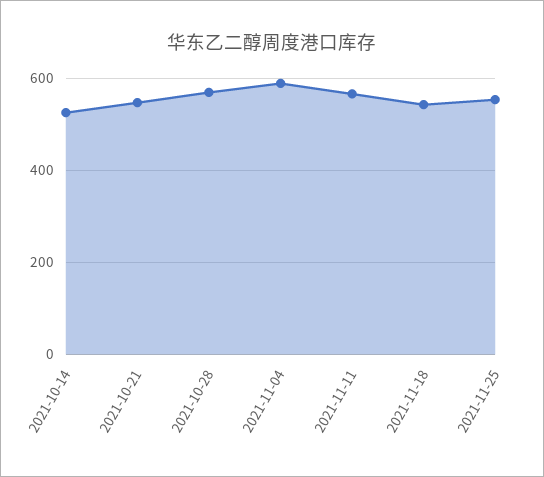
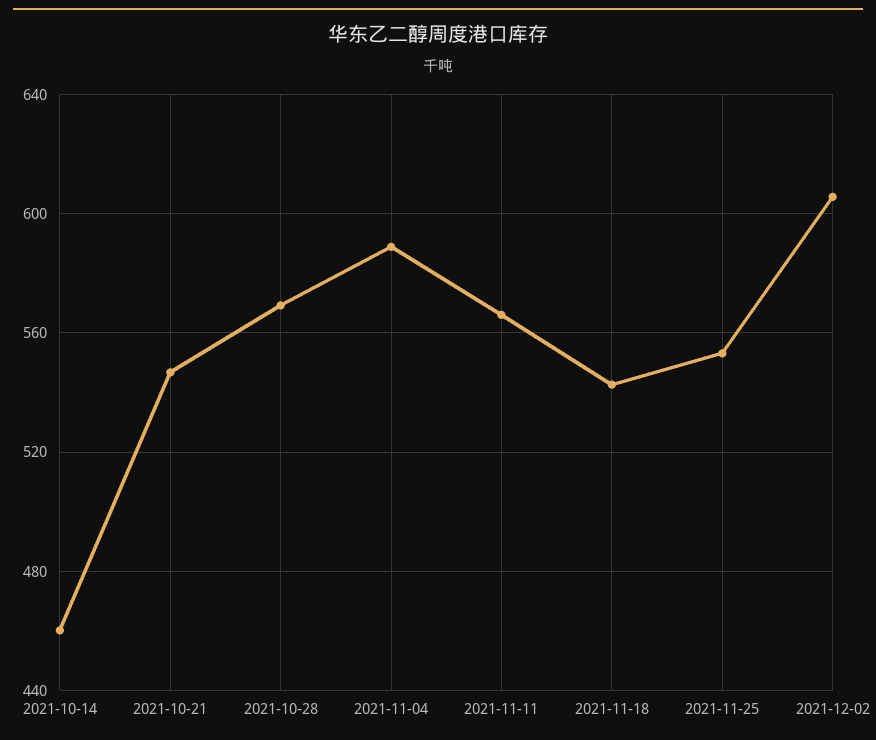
2021-10-14: 520 -> 460
2021-12-02: none -> 605

